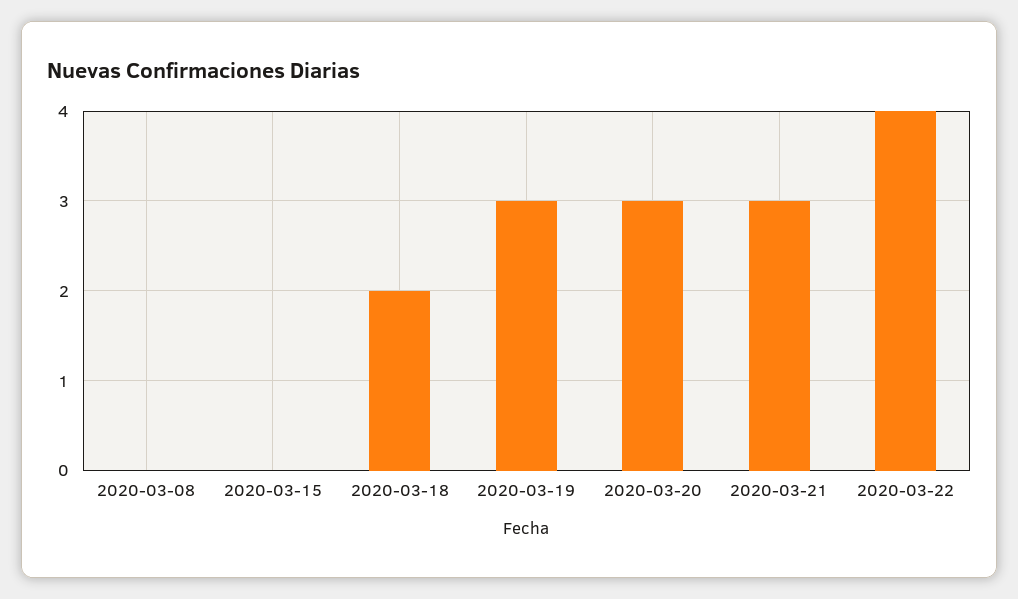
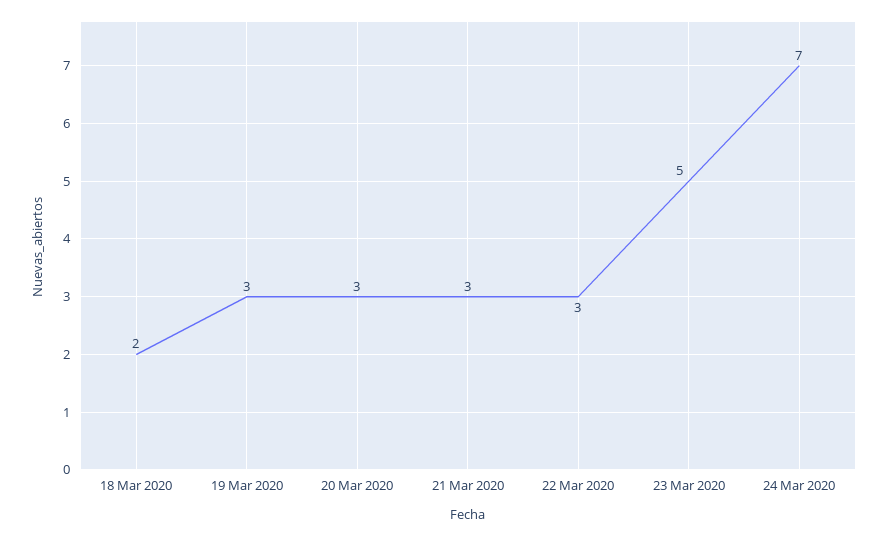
2020-03-08: 0 -> none
2020-03-15: 0 -> none
2020-03-22: 4 -> 3
23 Mar 2020: none -> 5
24 Mar 2020: none -> 7

